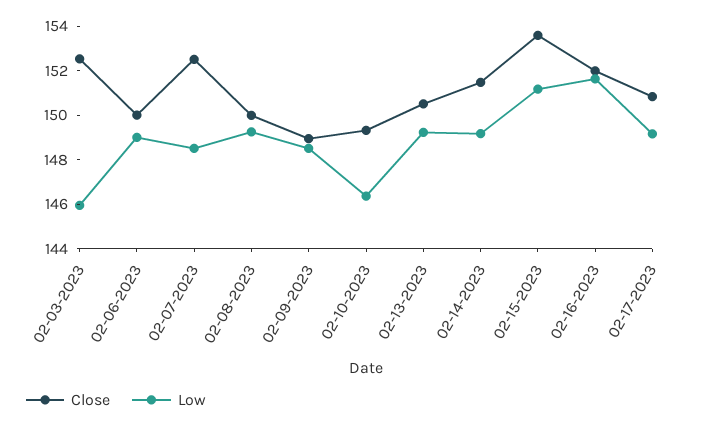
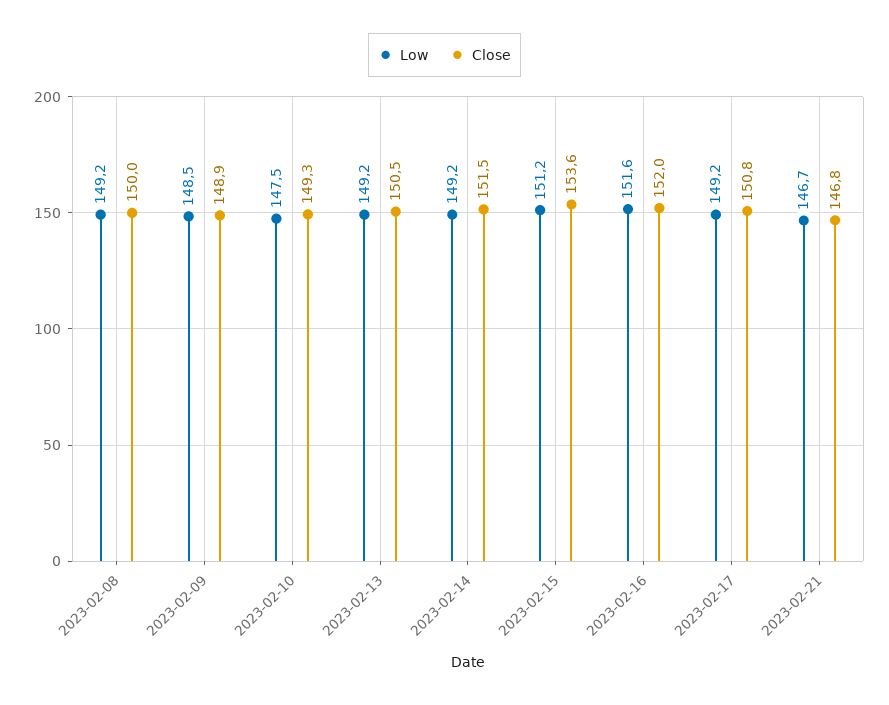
Close, 02-03-2023: 152.5 -> none
Low, 02-03-2023: 146 -> none
Close, 02-06-2023: 150 -> none
Low, 02-06-2023: 149 -> none
Close, 02-07-2023: 152.5 -> none
Low, 02-07-2023: 148.5 -> none
Low, 02-10-2023: 146.5 -> 147.5
Low, 2023-02-21: none -> 146.7
Close, 2023-02-21: none -> 146.8

